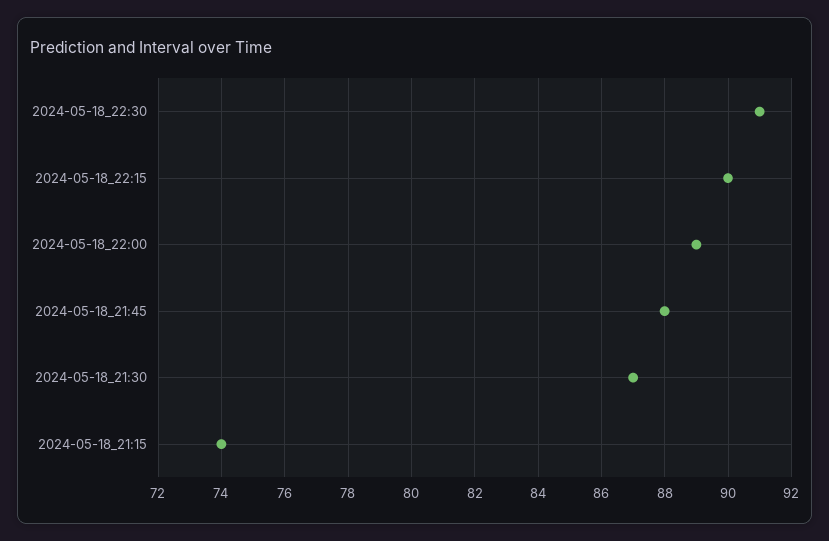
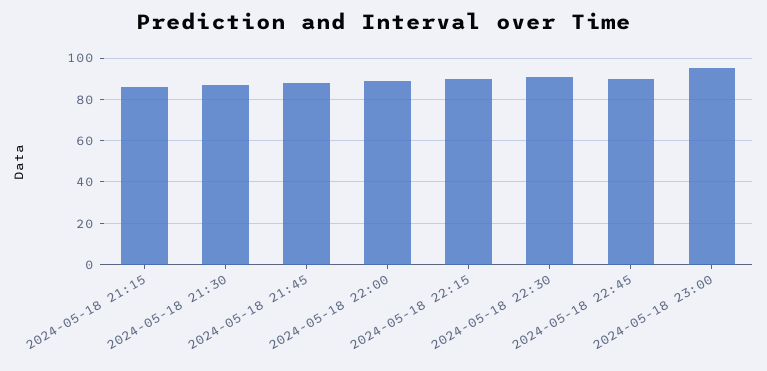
2024-05-18_21:15: 74 -> 85
2024-05-18 22:45: none -> 90
2024-05-18 23:00: none -> 95

